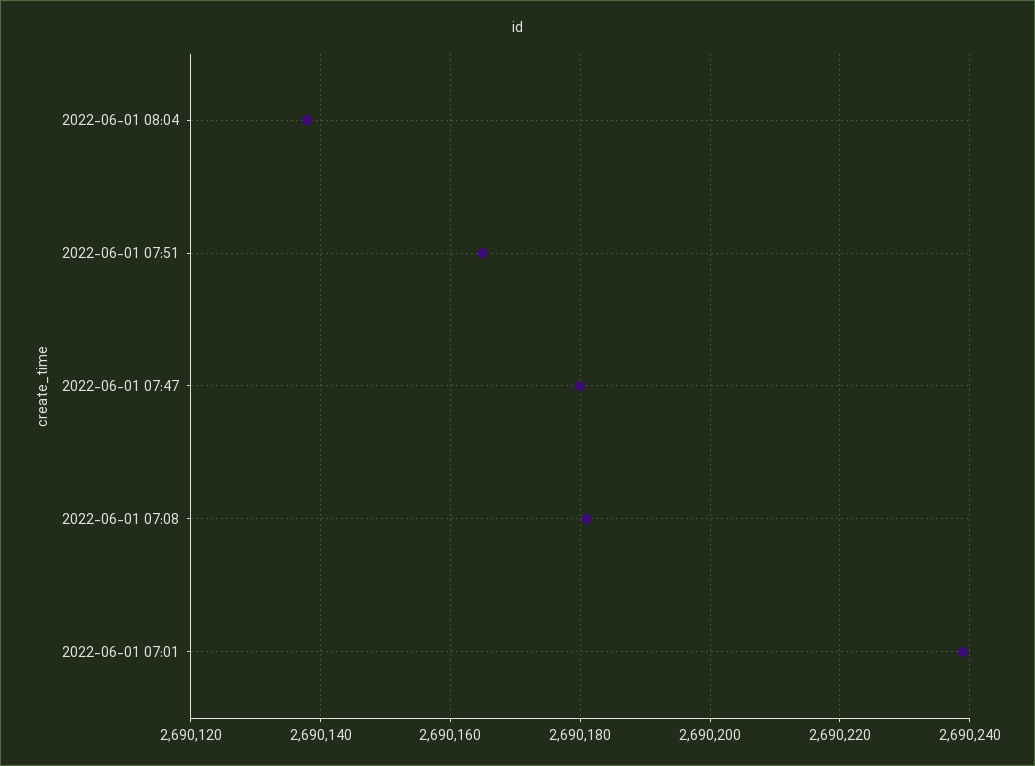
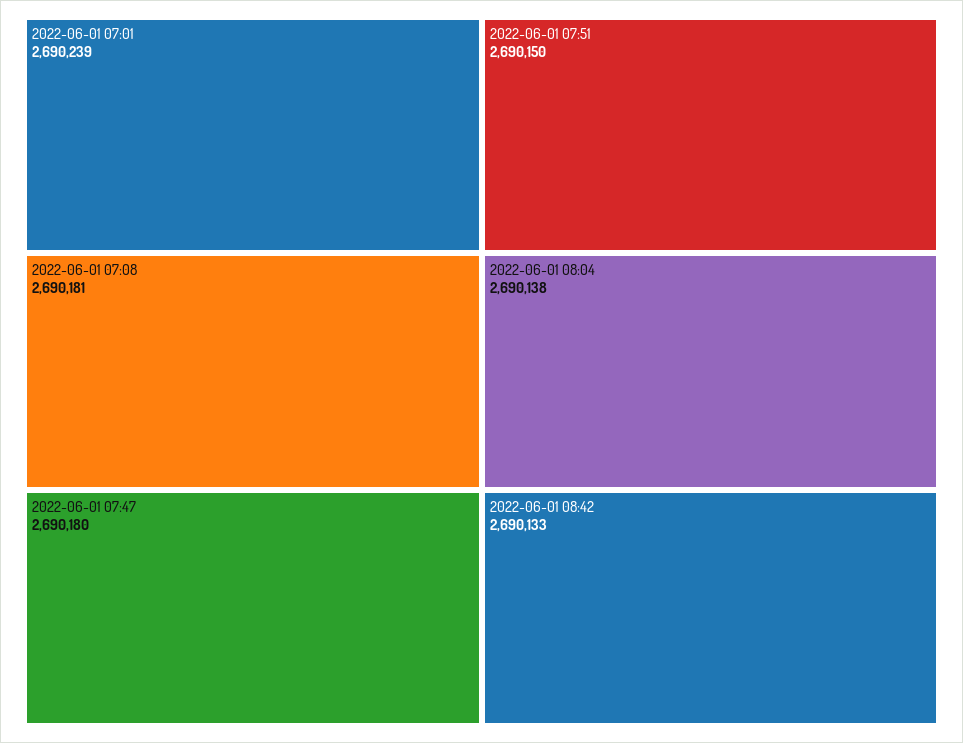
2022-06-01 07:51: 2690165 -> 2690150
2022-06-01 08:42: none -> 2690133

